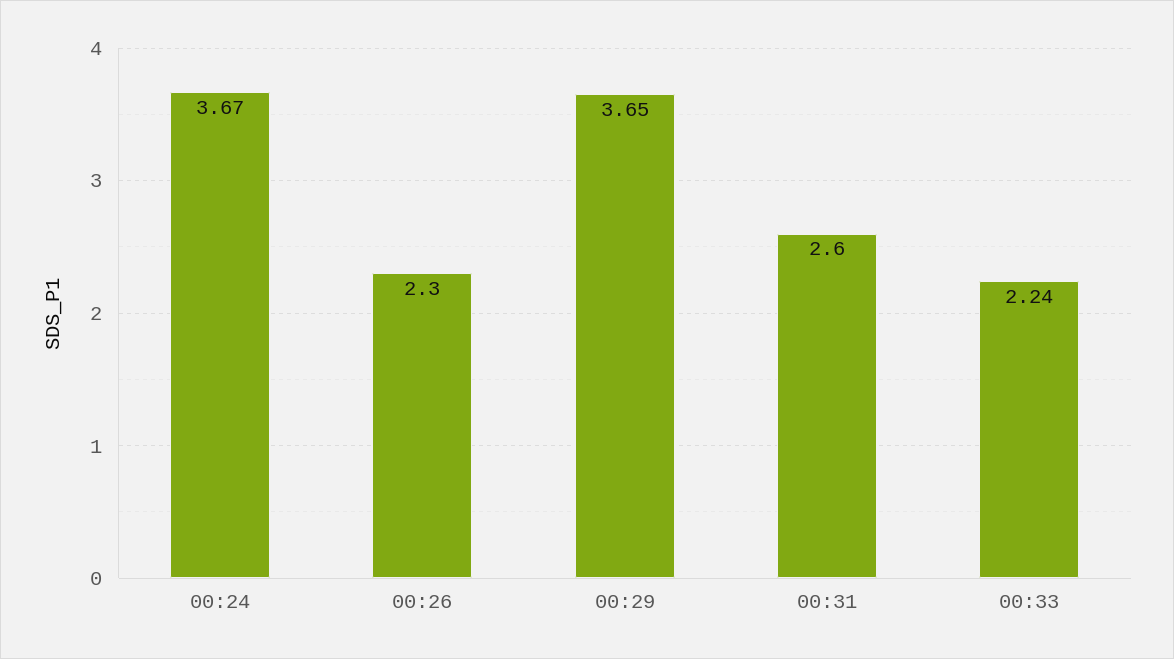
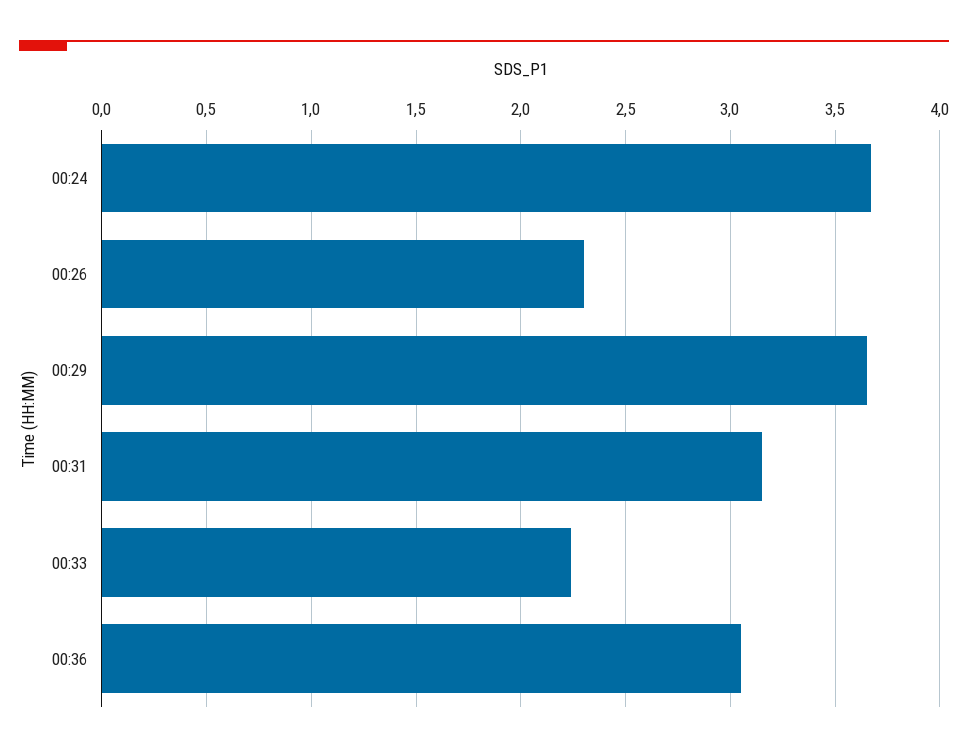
00:31: 2.6 -> 3.15
00:36: none -> 3.05

